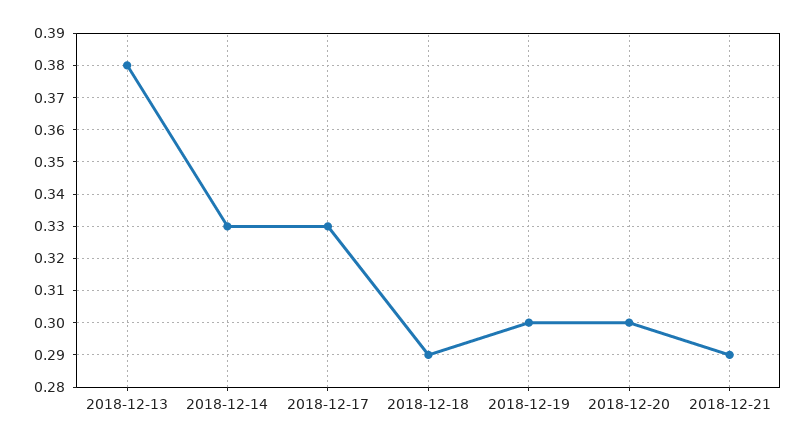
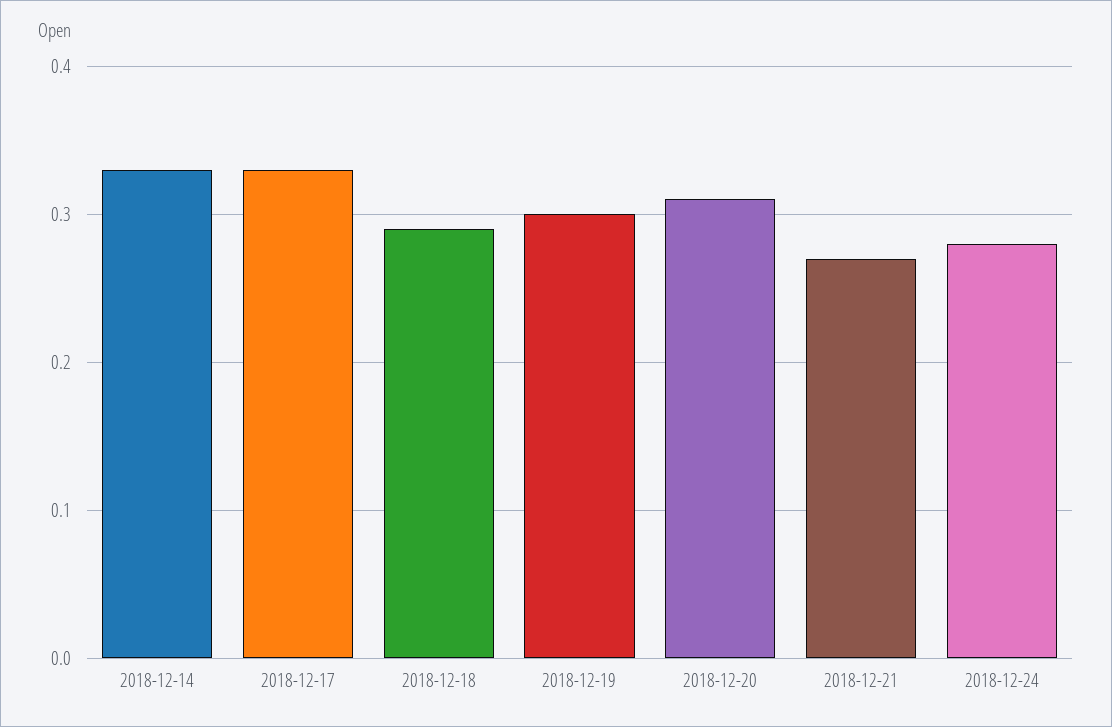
2018-12-13: 0.38 -> none
2018-12-20: 0.3 -> 0.31
2018-12-21: 0.29 -> 0.27
2018-12-24: none -> 0.28

